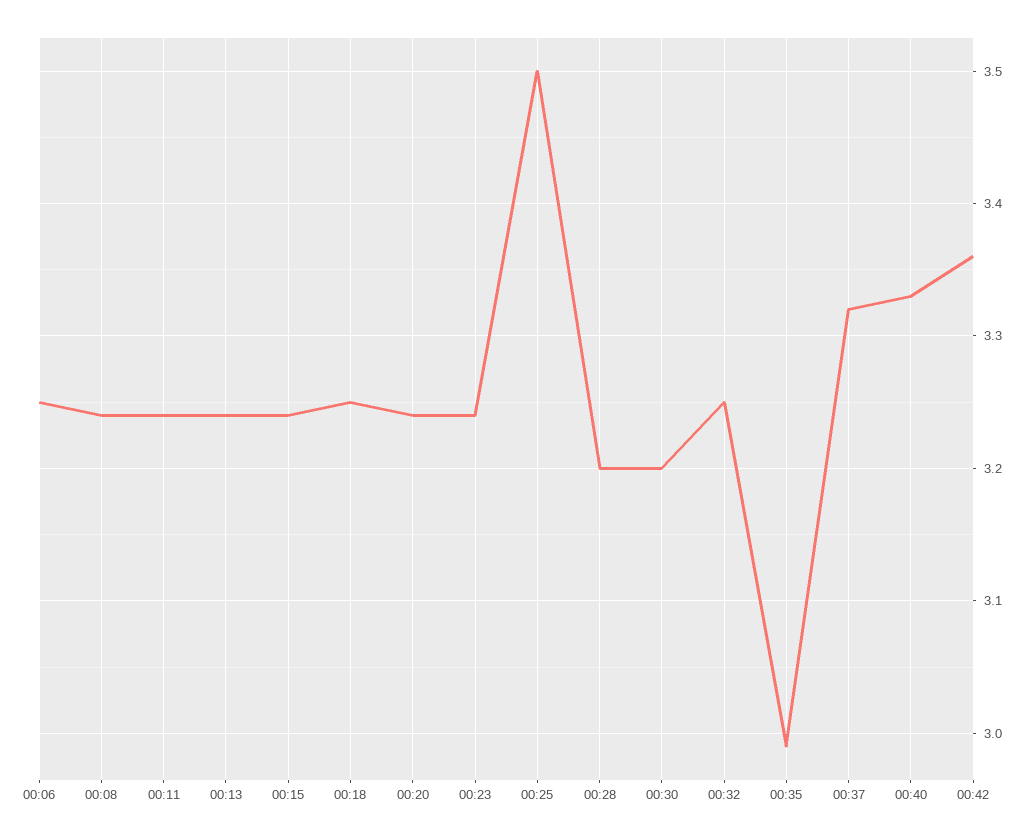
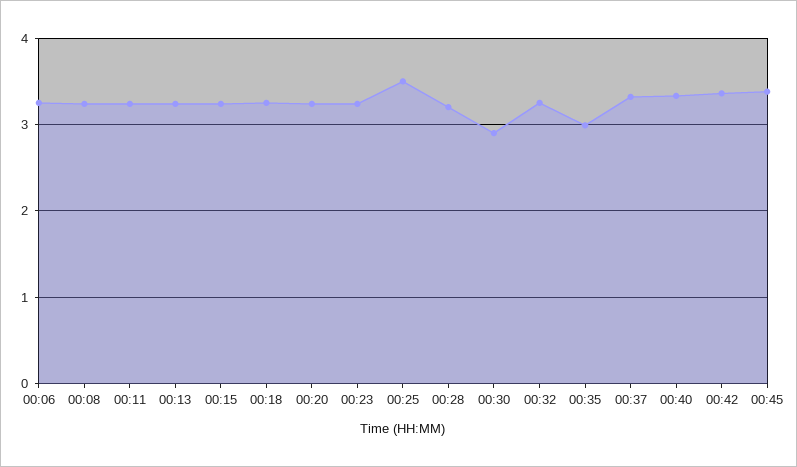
00:30: 3.2 -> 2.9
00:45: none -> 3.4

